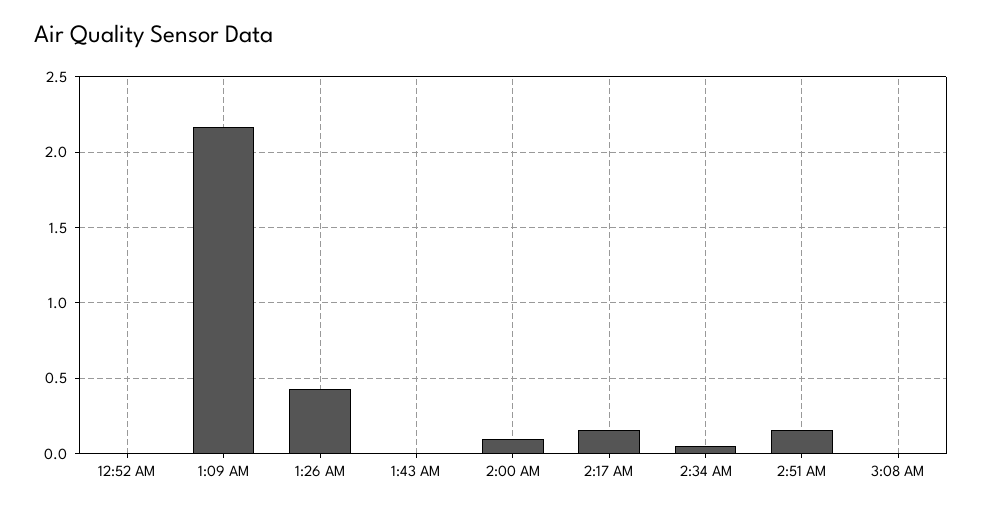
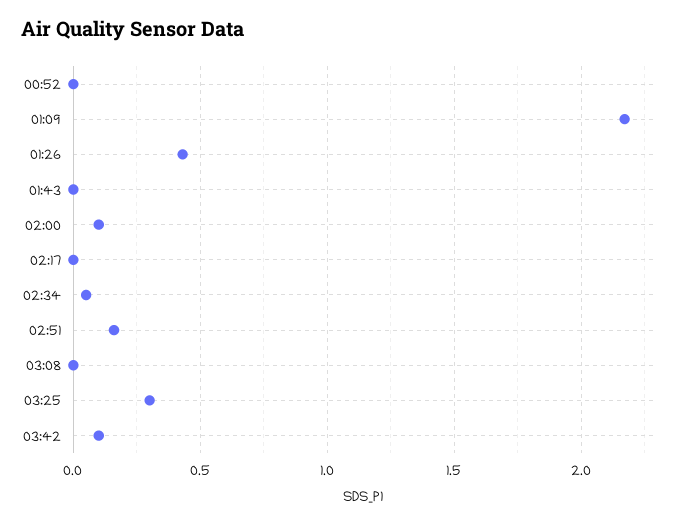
2:17 AM: 0.15 -> 0
03:25: none -> 0.3
03:42: none -> 0.1

